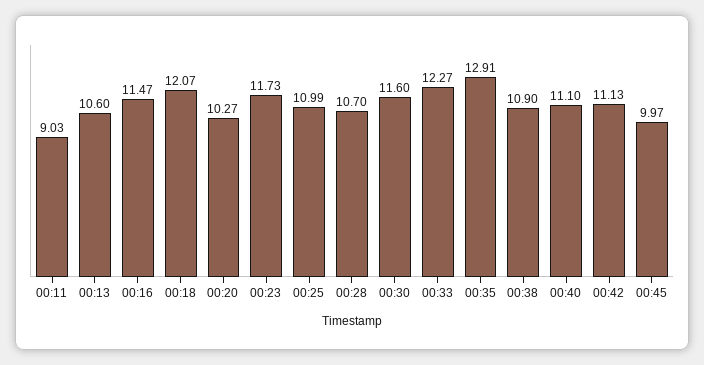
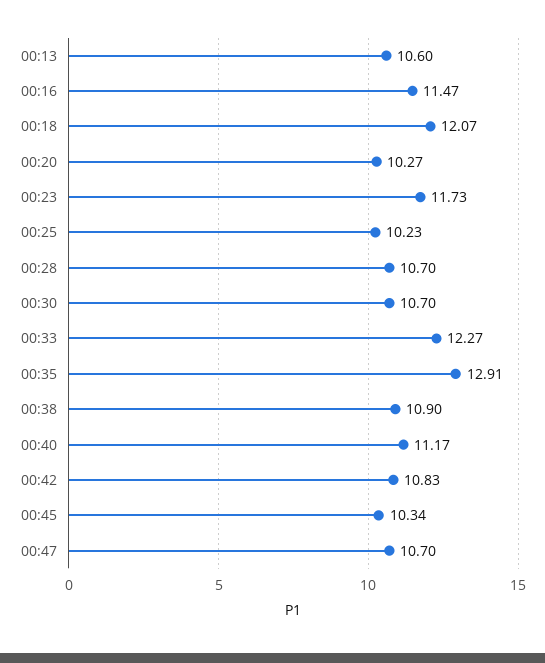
00:11: 9.03 -> none
00:25: 10.99 -> 10.23
00:30: 11.6 -> 10.7
00:40: 11.1 -> 11.17
00:42: 11.13 -> 10.83
00:45: 9.97 -> 10.34
00:47: none -> 10.7

